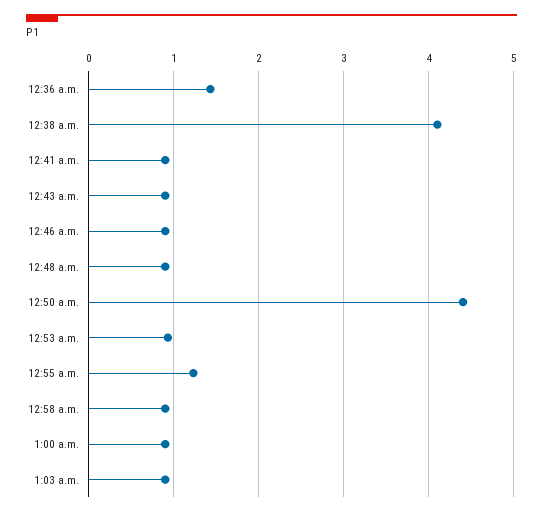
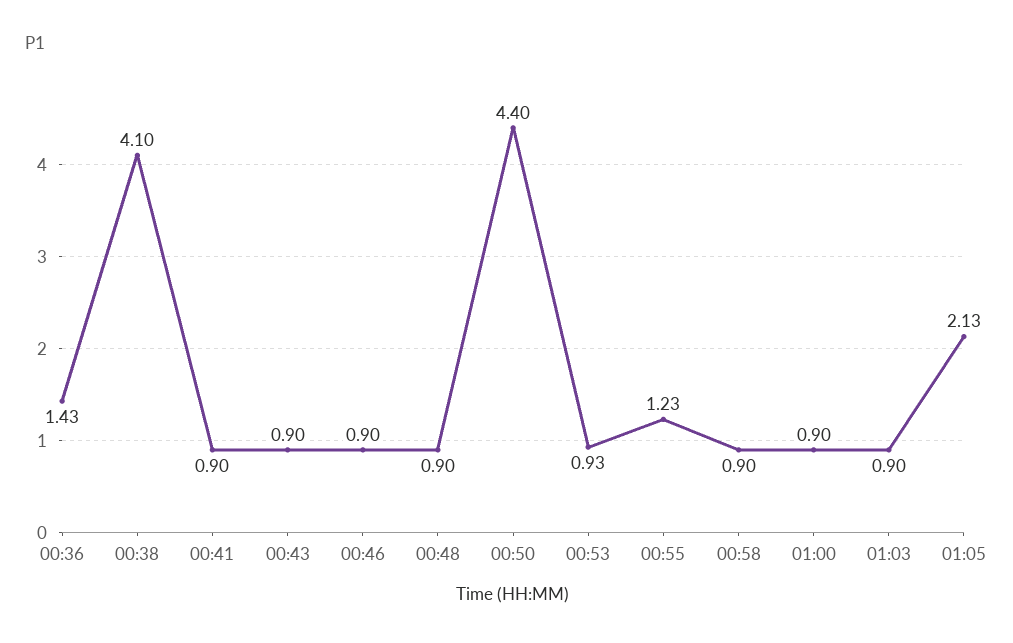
01:05: none -> 2.13

